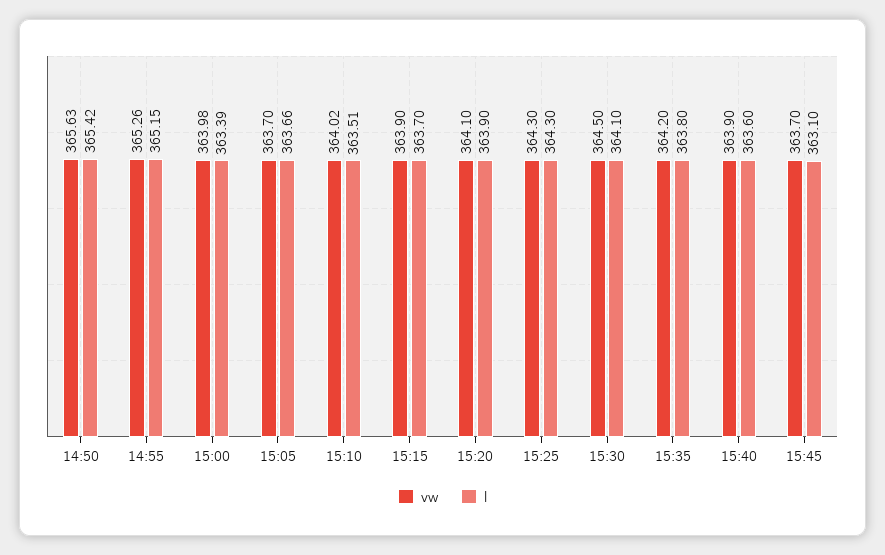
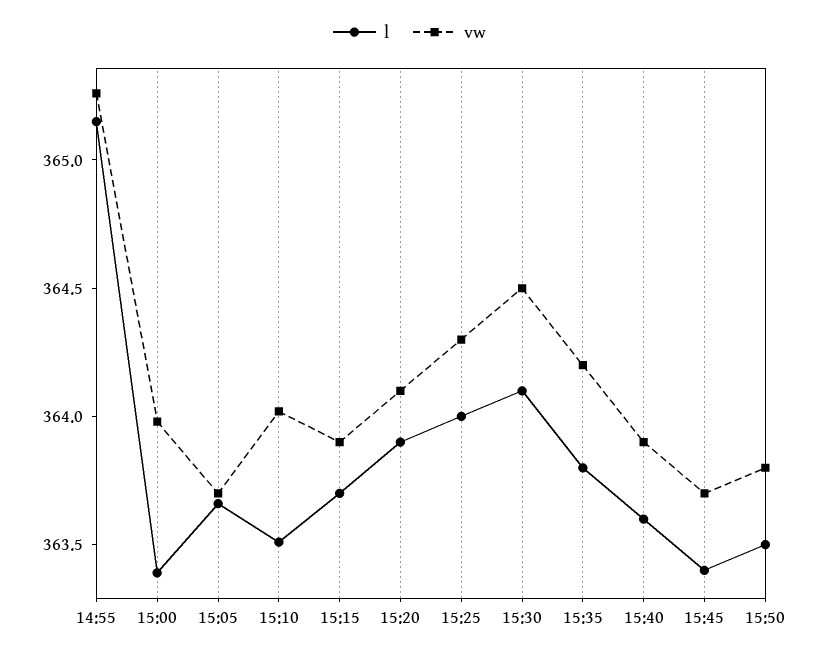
vw, 14:50: 365.63 -> none
l, 14:50: 365.42 -> none
l, 15:25: 364.3 -> 364
l, 15:45: 363.1 -> 363.4
l, 15:50: none -> 363.5
vw, 15:50: none -> 363.8

